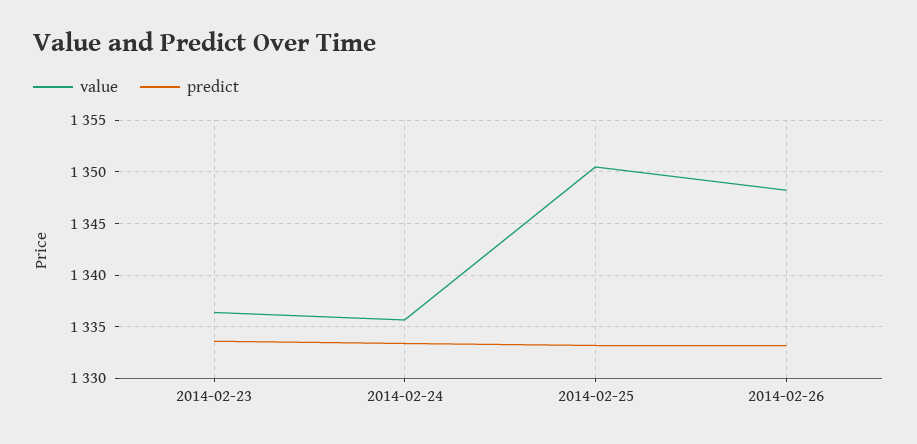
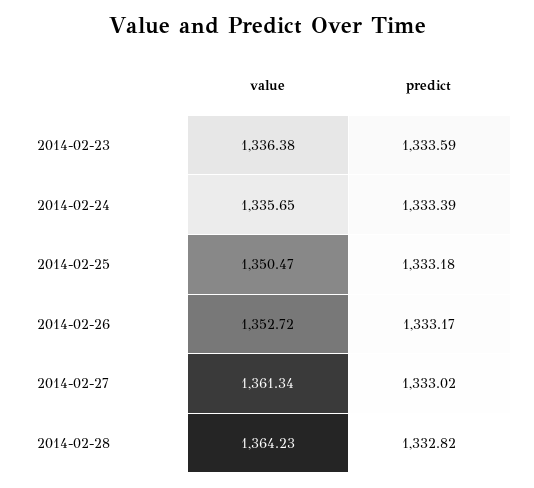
value, 2014-02-26: 1348 -> 1352.72
value, 2014-02-27: none -> 1361.34
predict, 2014-02-27: none -> 1333.02
value, 2014-02-28: none -> 1364.23
predict, 2014-02-28: none -> 1332.82

